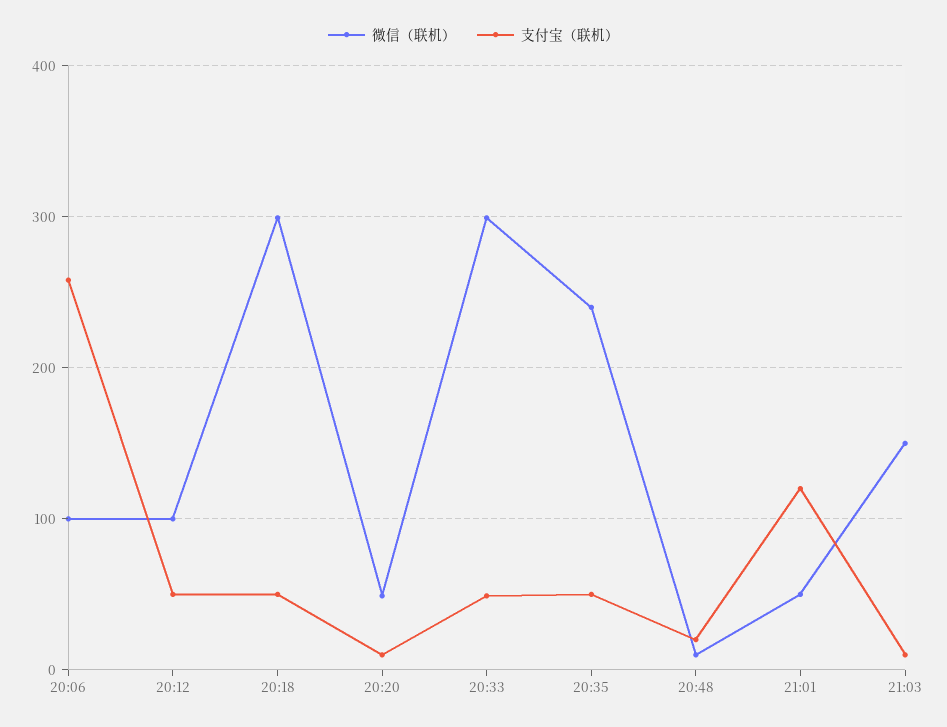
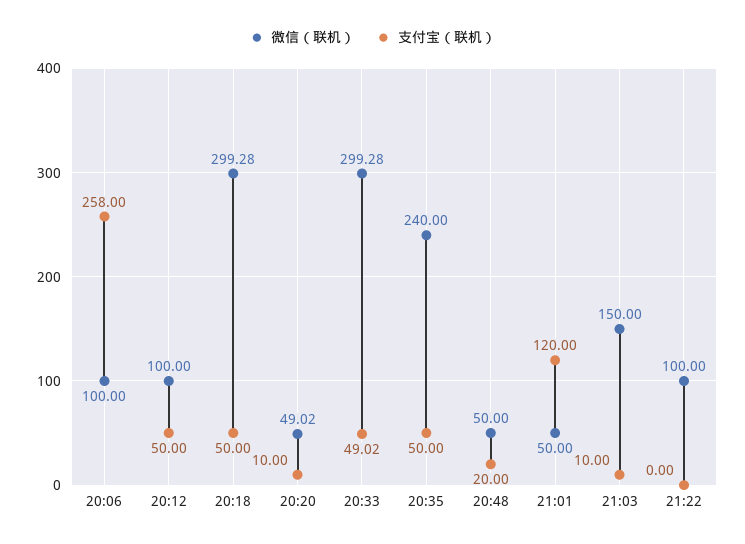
微信（联机）, 20:48: 10 -> 50
微信（联机）, 21:22: none -> 100
支付宝（联机）, 21:22: none -> 0

